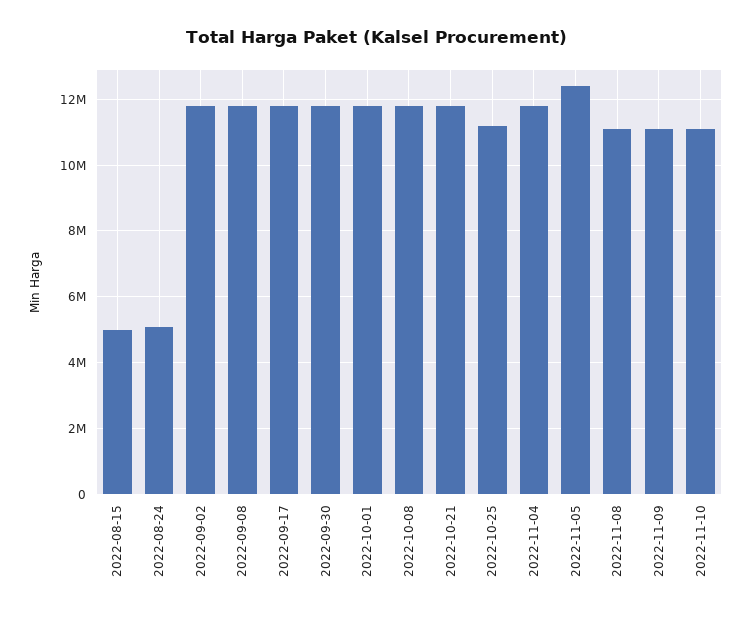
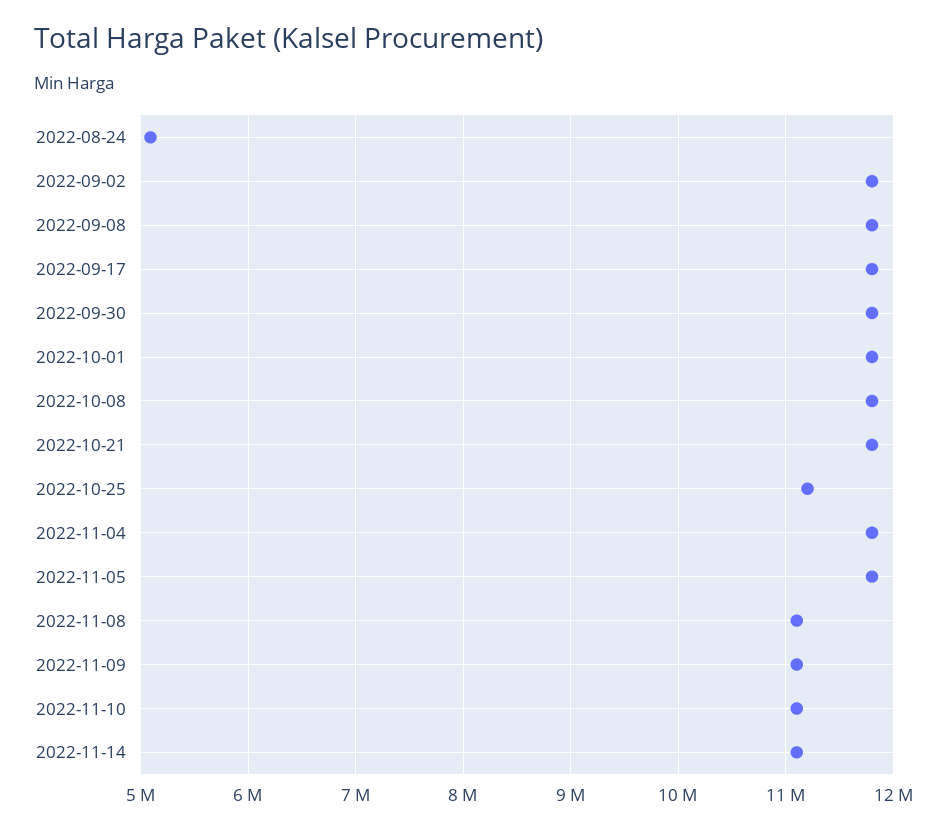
2022-08-15: 5000000 -> none
2022-11-05: 12400000 -> 11800000
2022-11-14: none -> 11100000

